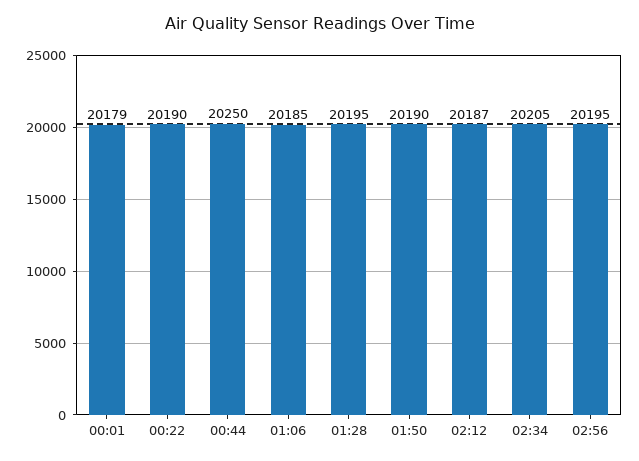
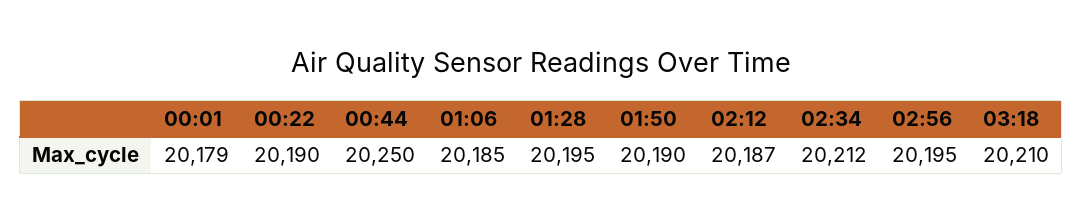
02:34: 20205 -> 20212
03:18: none -> 20210

